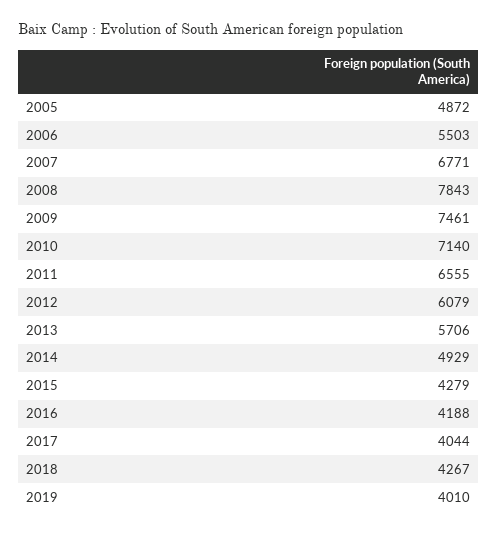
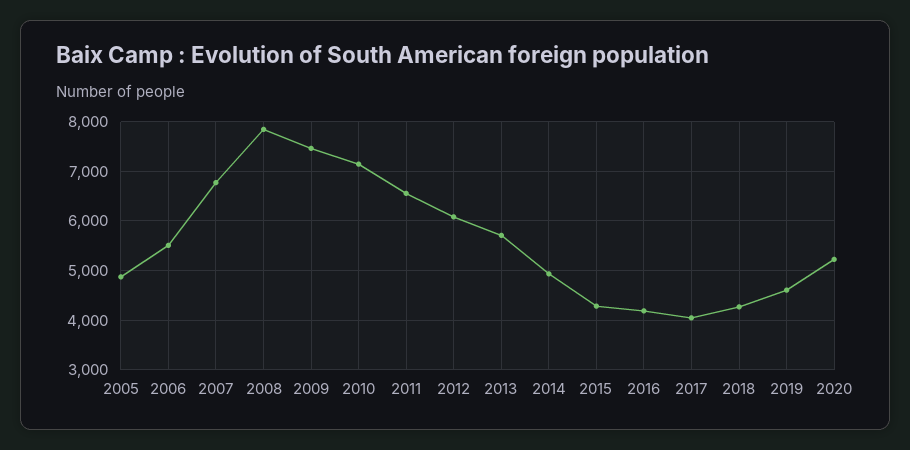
2019: 4010 -> 4600
2020: none -> 5200

